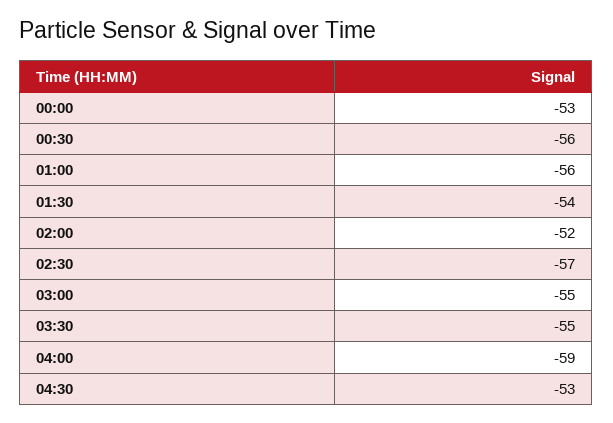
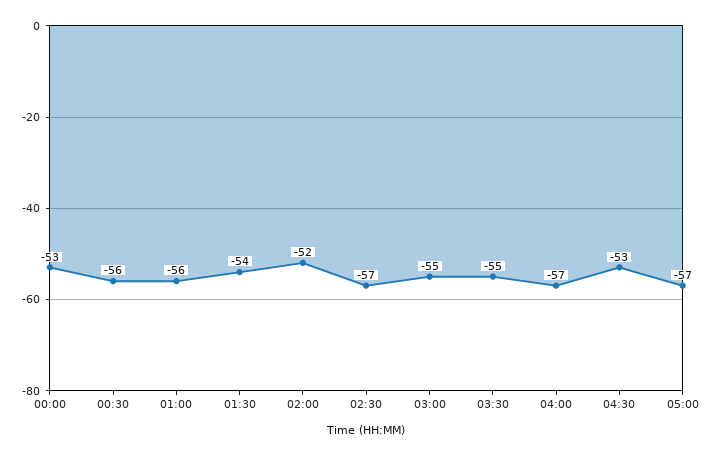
04:00: -59 -> -57
05:00: none -> -57

